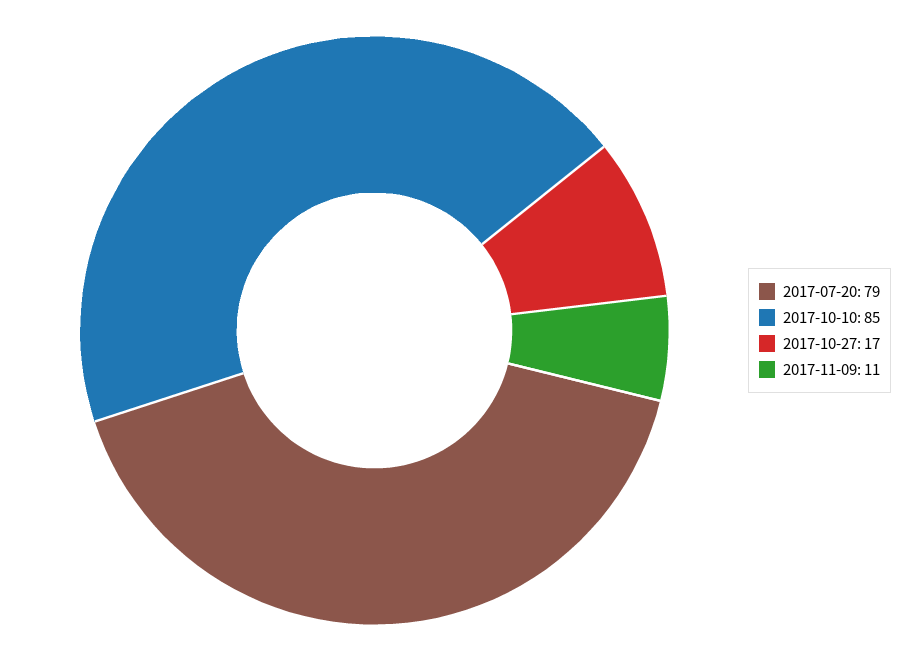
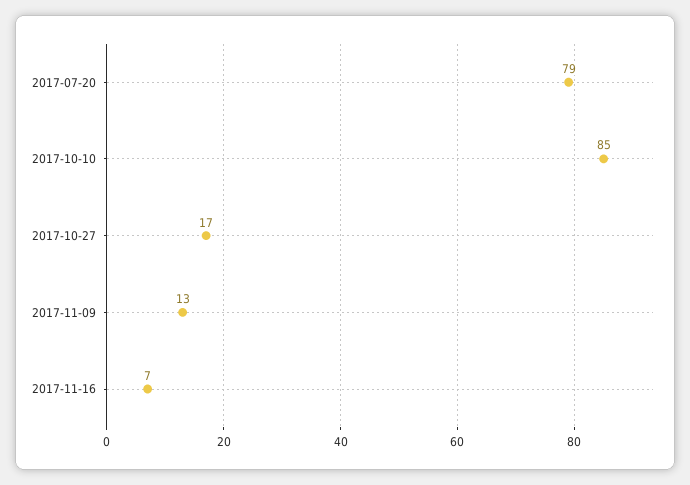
2017-11-09: 11 -> 13
2017-11-16: none -> 7

